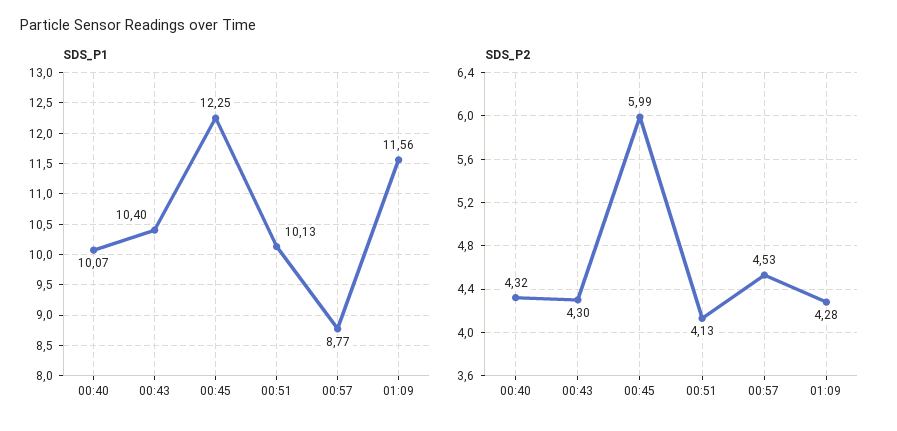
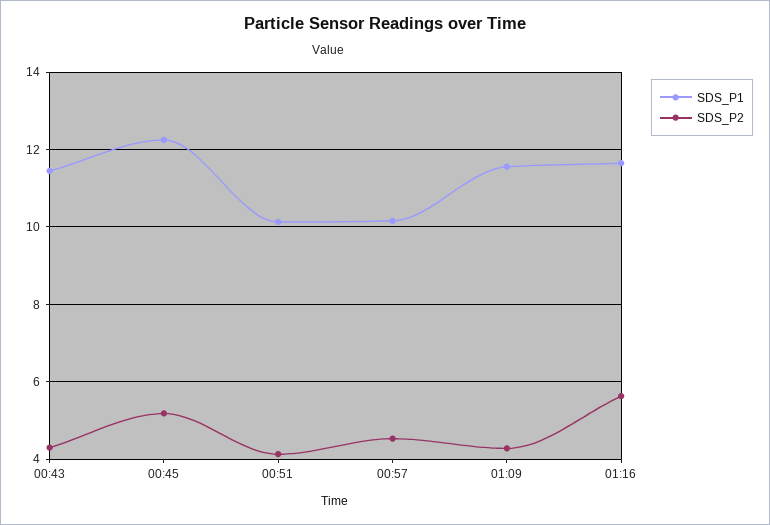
SDS_P1, 00:40: 10.07 -> none
SDS_P1, 00:43: 10.4 -> 11.4
SDS_P1, 00:57: 8.77 -> 10.2
SDS_P2, 00:40: 4.32 -> none
SDS_P2, 00:45: 5.99 -> 5.2
SDS_P1, 01:16: none -> 11.6
SDS_P2, 01:16: none -> 5.6

